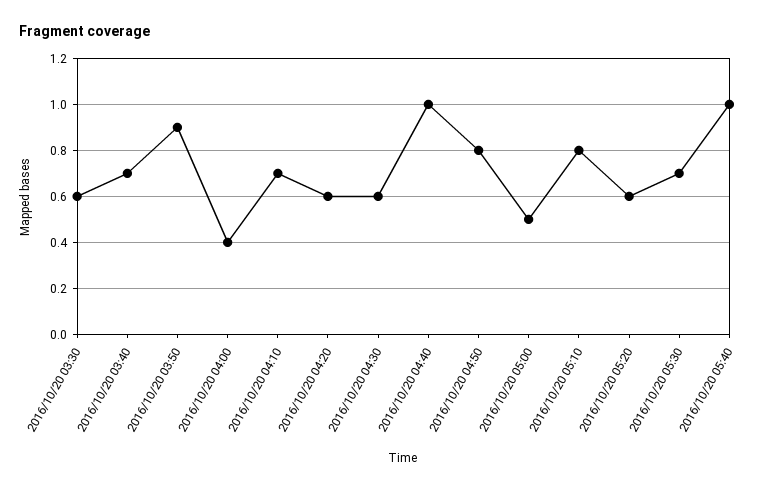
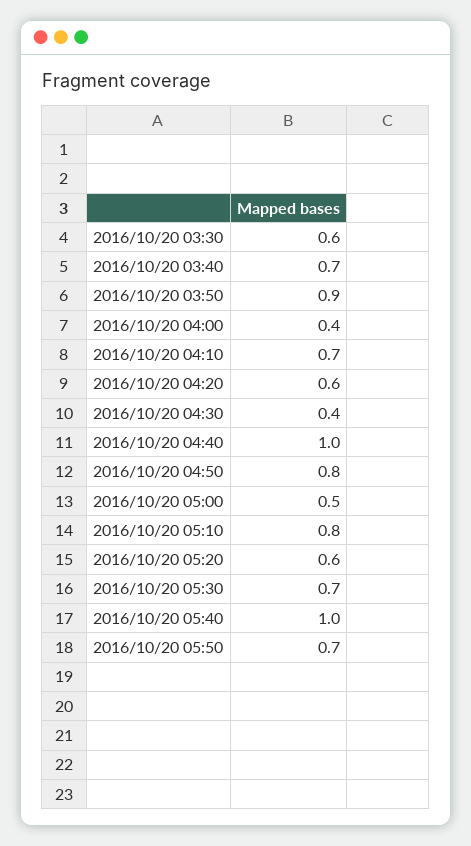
2016/10/20 04:30: 0.6 -> 0.4
2016/10/20 05:50: none -> 0.7

